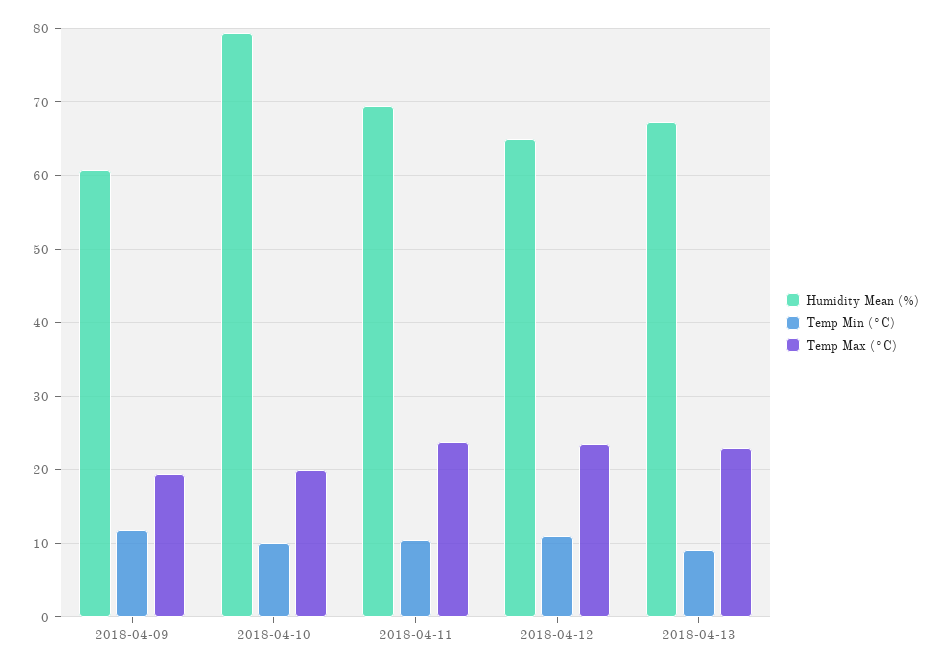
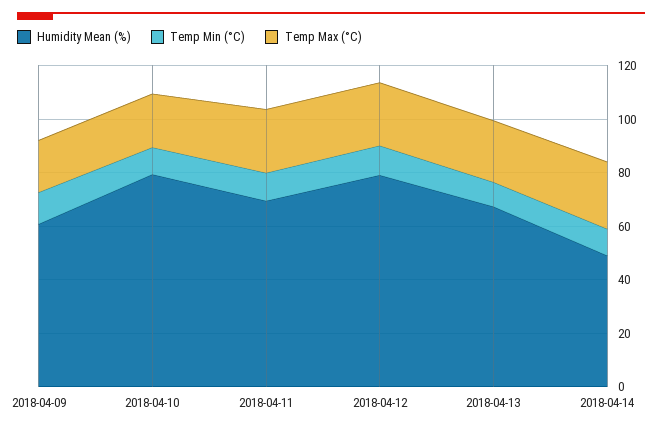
Humidity Mean (%), 2018-04-12: 65 -> 80
Humidity Mean (%), 2018-04-14: none -> 50
Temp Min (°C), 2018-04-14: none -> 10
Temp Max (°C), 2018-04-14: none -> 25

